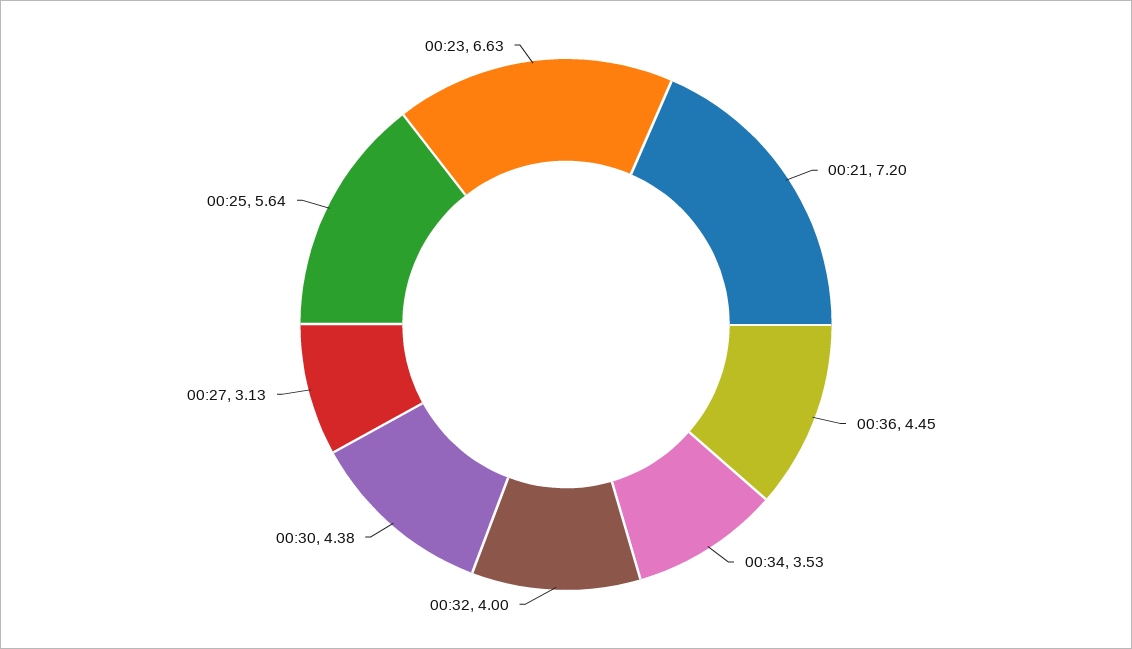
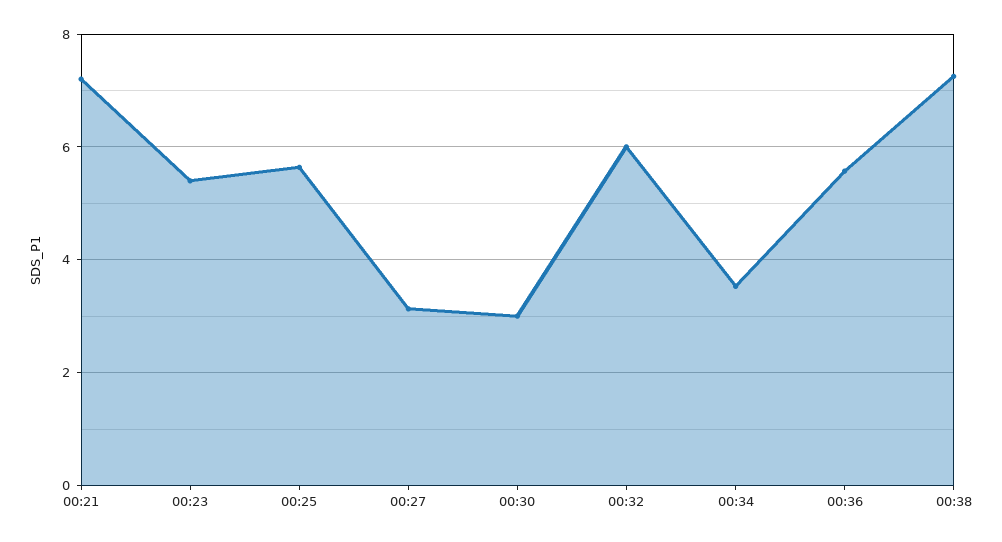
00:36: 4.45 -> 5.6
00:32: 4 -> 6
00:30: 4.38 -> 3
00:23: 6.63 -> 5.4
00:38: none -> 7.2

